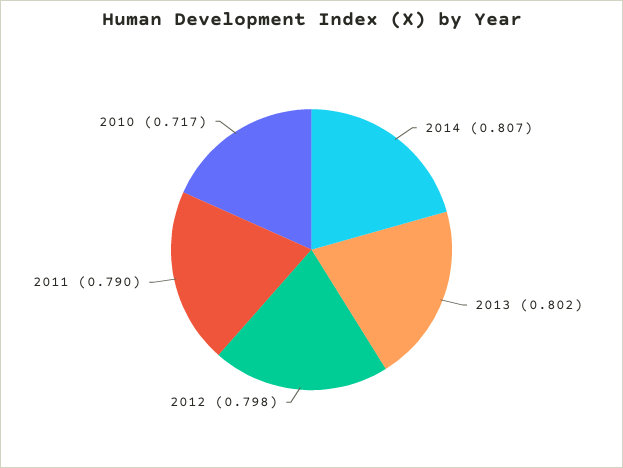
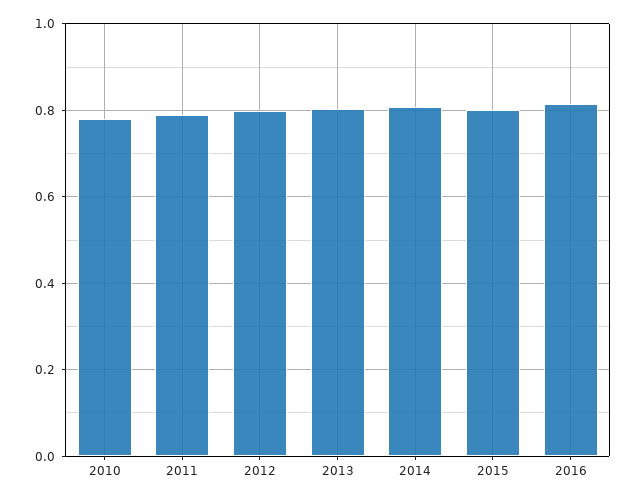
2010: 0.717 -> 0.78
2015: none -> 0.8
2016: none -> 0.82

